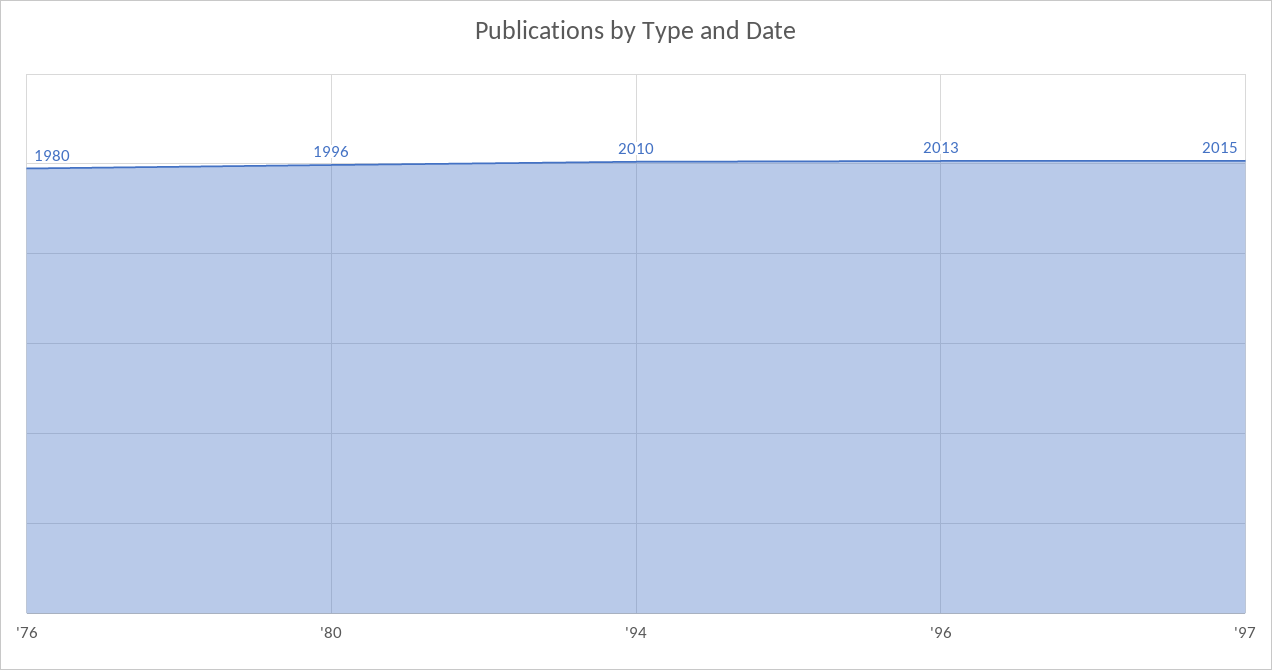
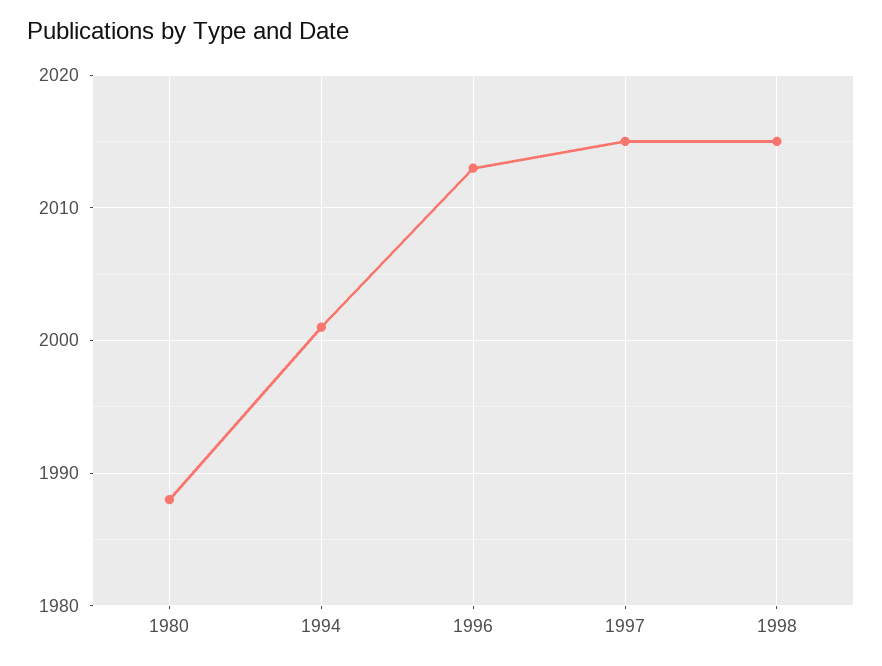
'76: 1980 -> none
'80: 1996 -> 1988
'94: 2010 -> 2001
1998: none -> 2015

